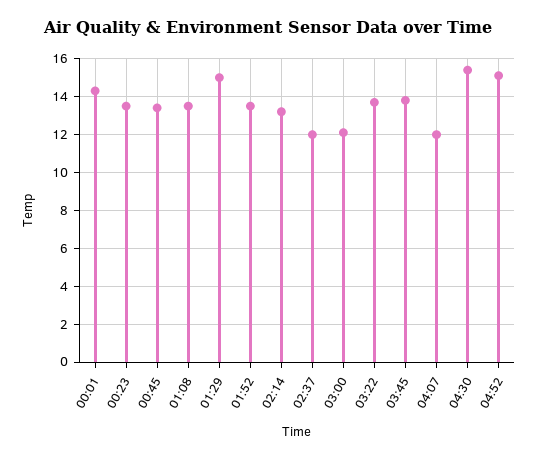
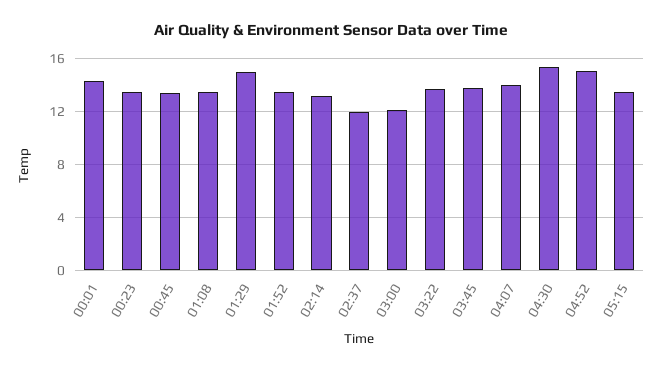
04:07: 12 -> 14
05:15: none -> 13.5

